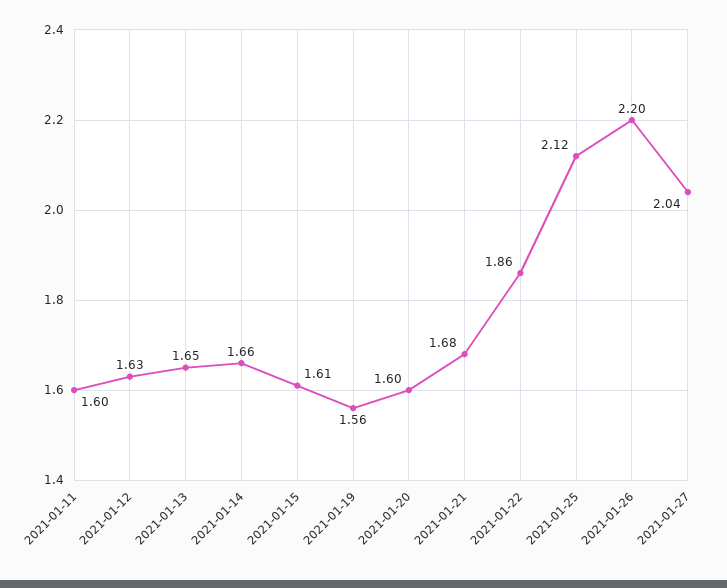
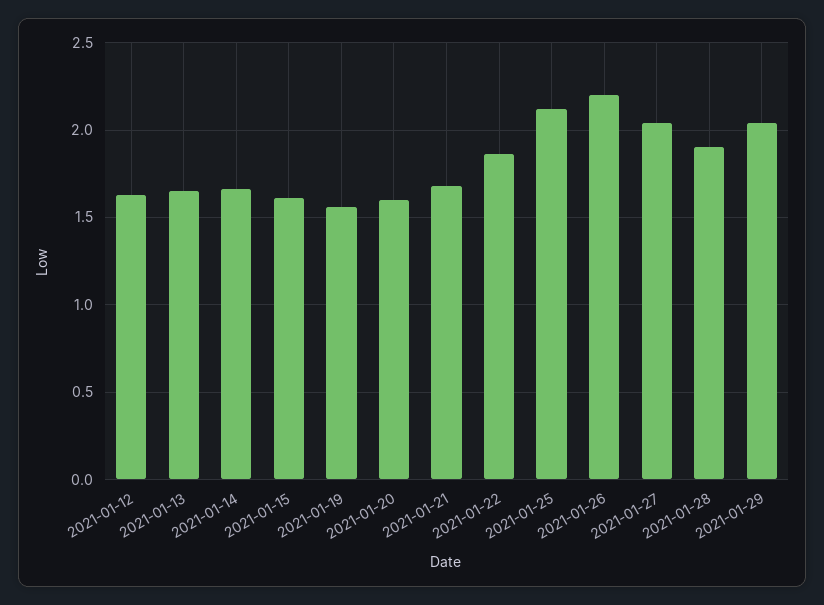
2021-01-11: 1.6 -> none
2021-01-28: none -> 1.9
2021-01-29: none -> 2.05

